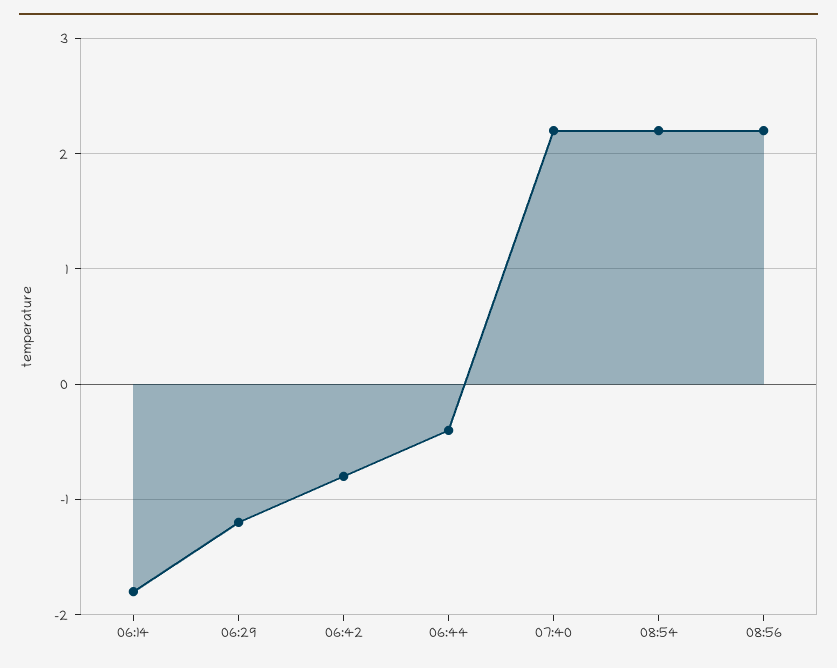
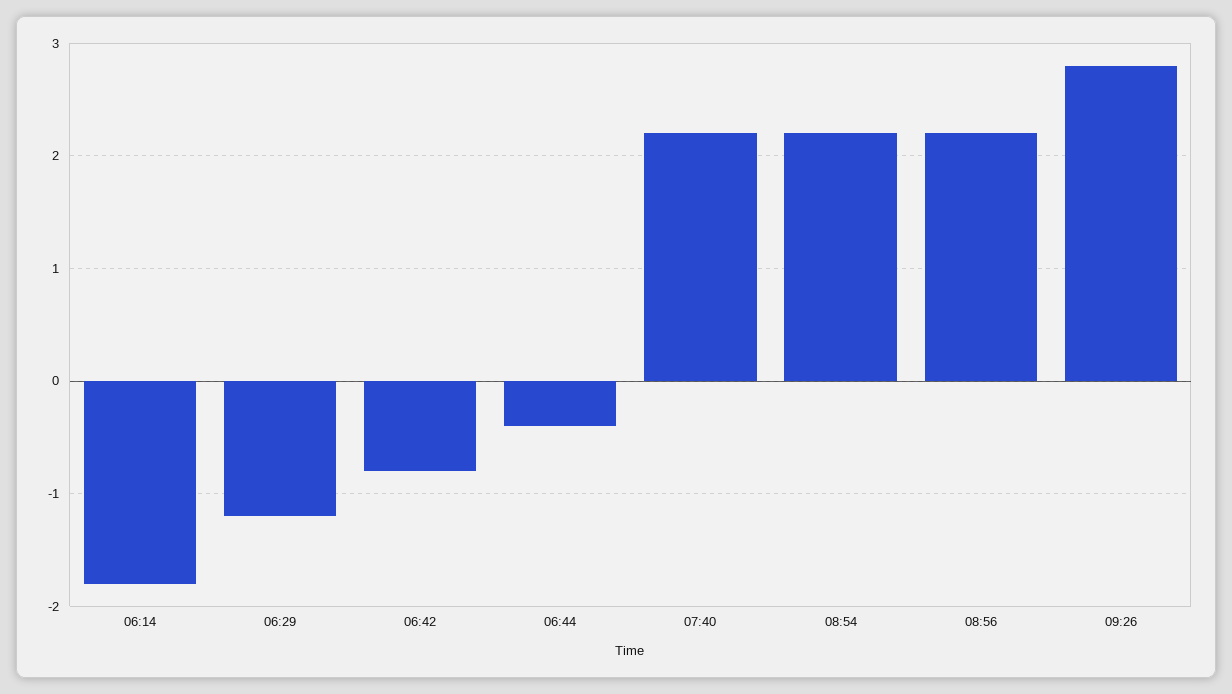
09:26: none -> 2.8

